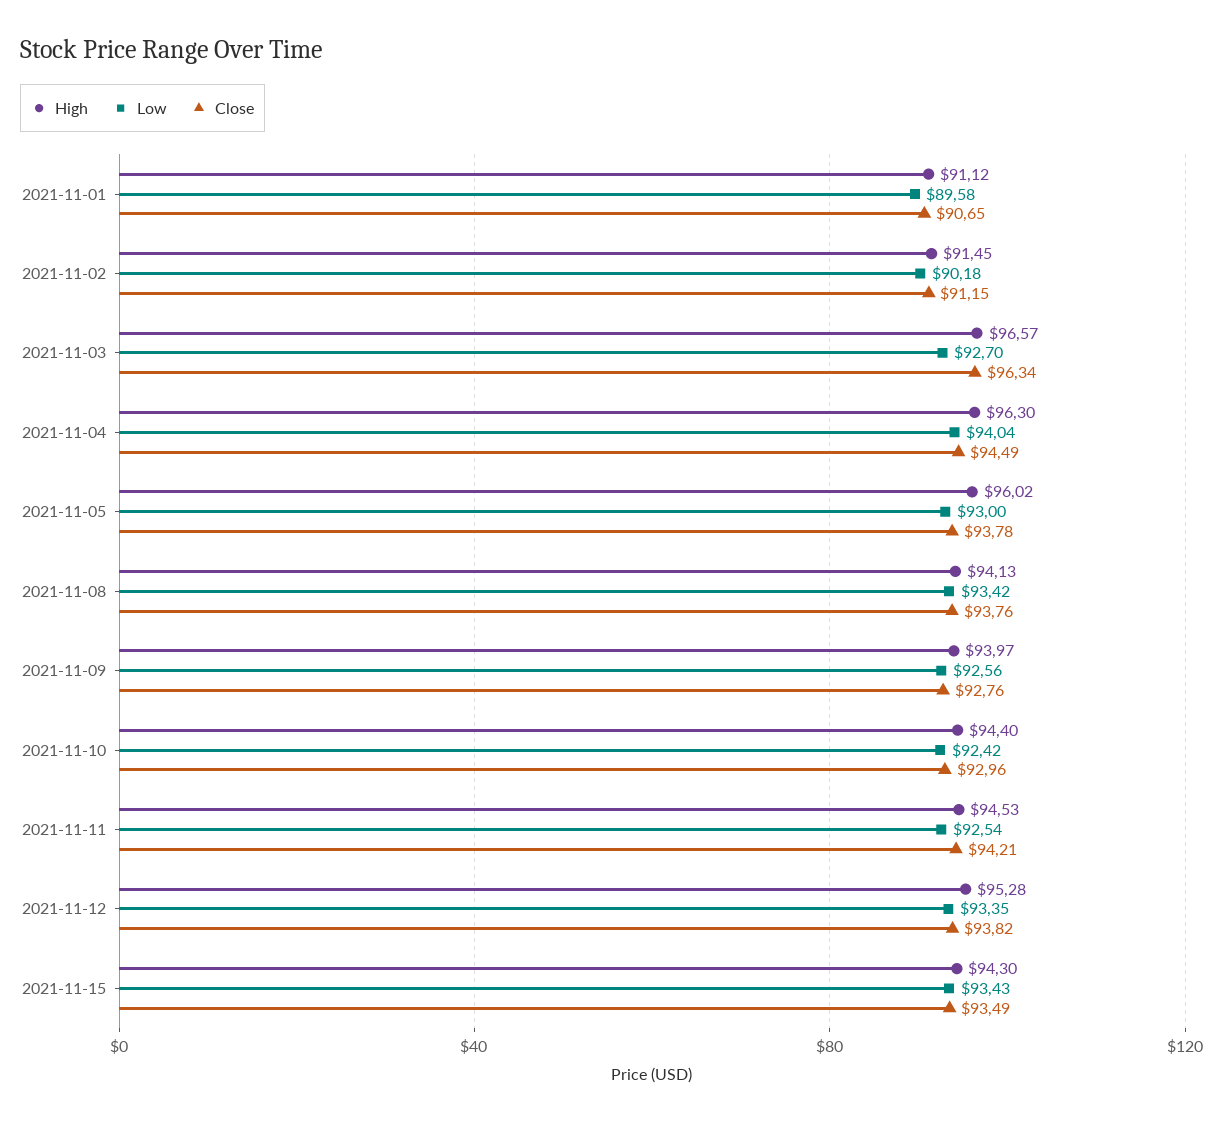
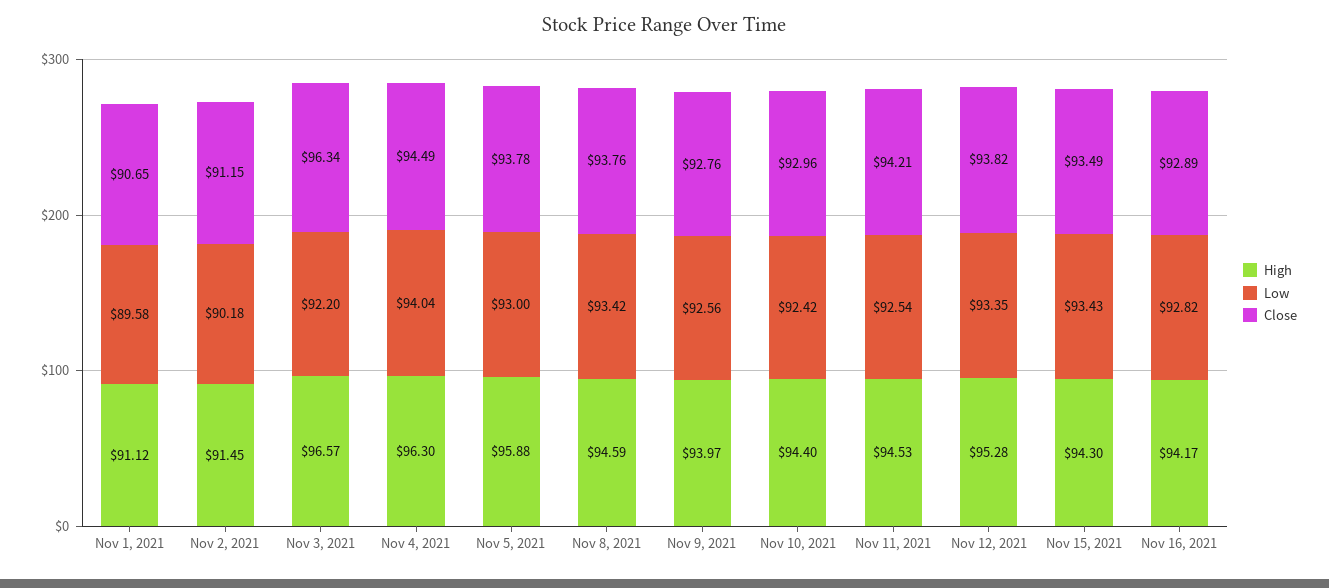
Low, 2021-11-03: 92.7 -> 92.2
High, 2021-11-05: 96.02 -> 95.88
High, 2021-11-08: 94.13 -> 94.59
High, Nov 16, 2021: none -> 94.17
Low, Nov 16, 2021: none -> 92.82
Close, Nov 16, 2021: none -> 92.89

